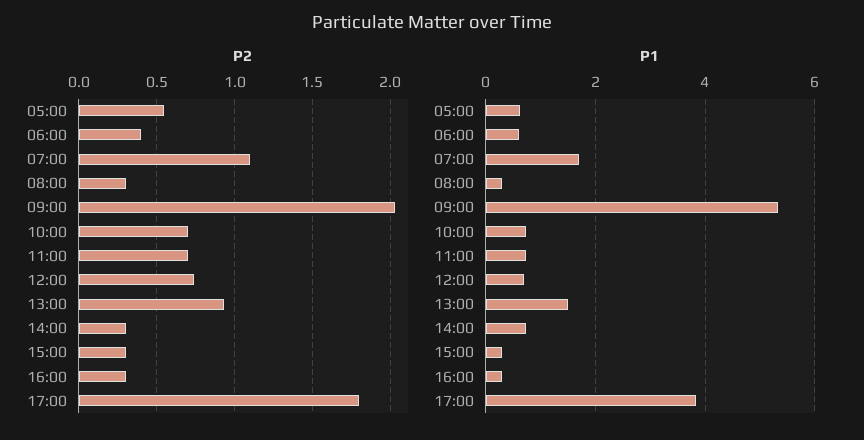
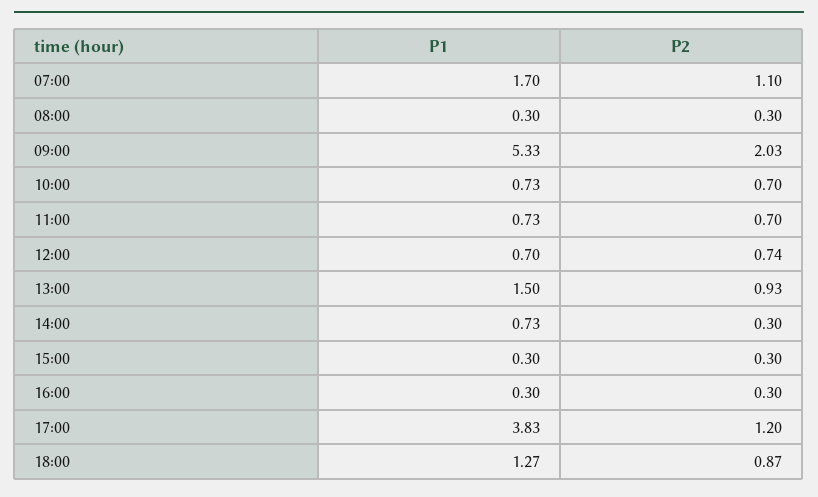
P2, 05:00: 0.55 -> none
P2, 06:00: 0.4 -> none
P2, 17:00: 1.8 -> 1.2
P1, 05:00: 0.6 -> none
P1, 06:00: 0.6 -> none
P1, 18:00: none -> 1.27
P2, 18:00: none -> 0.87

